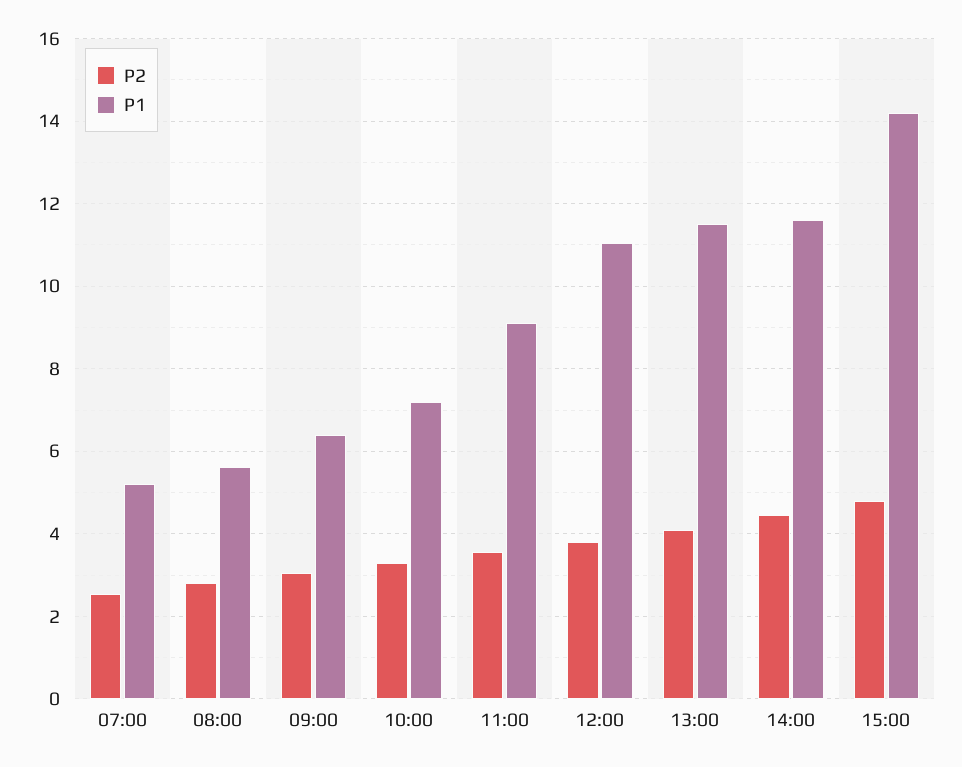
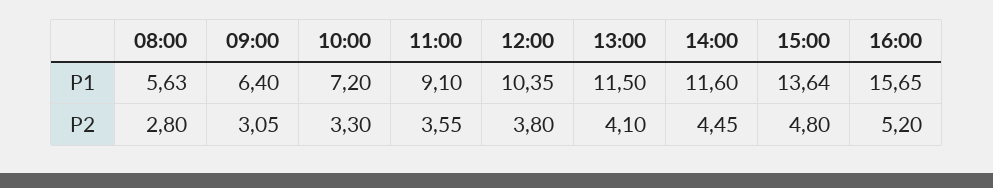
P2, 07:00: 2.6 -> none
P1, 07:00: 5.2 -> none
P1, 12:00: 11 -> 10.35
P1, 15:00: 14.2 -> 13.64
P1, 16:00: none -> 15.65
P2, 16:00: none -> 5.2

